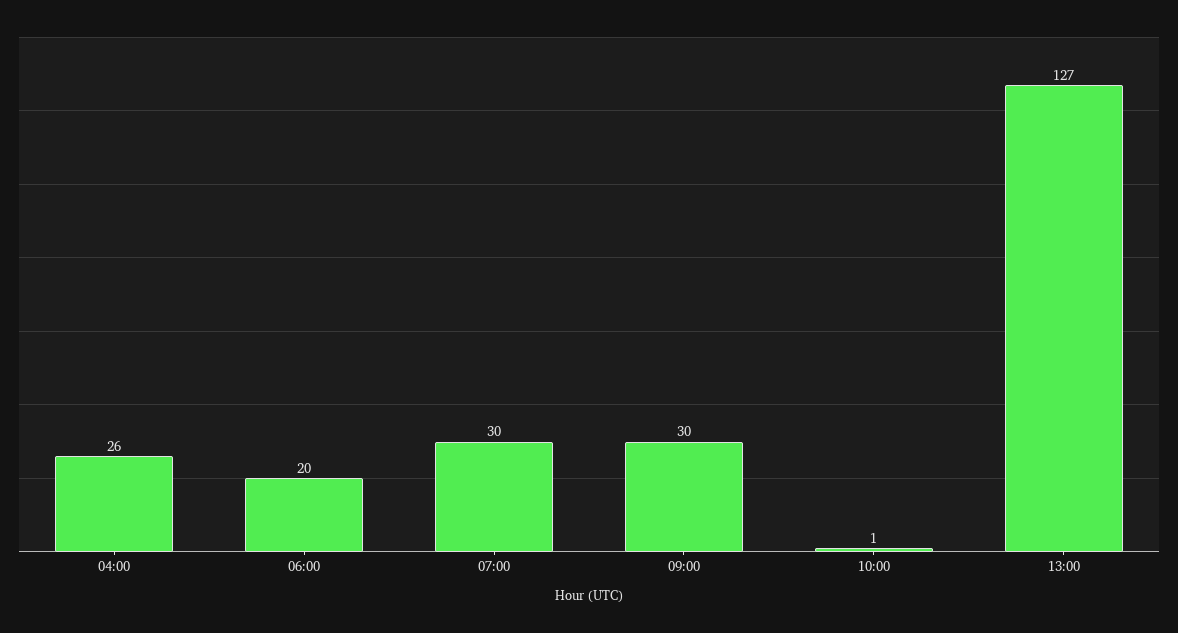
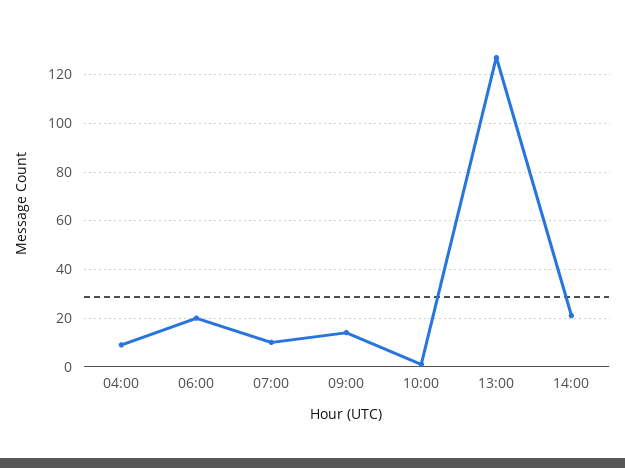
04:00: 26 -> 10
07:00: 30 -> 10
09:00: 30 -> 15
14:00: none -> 20

